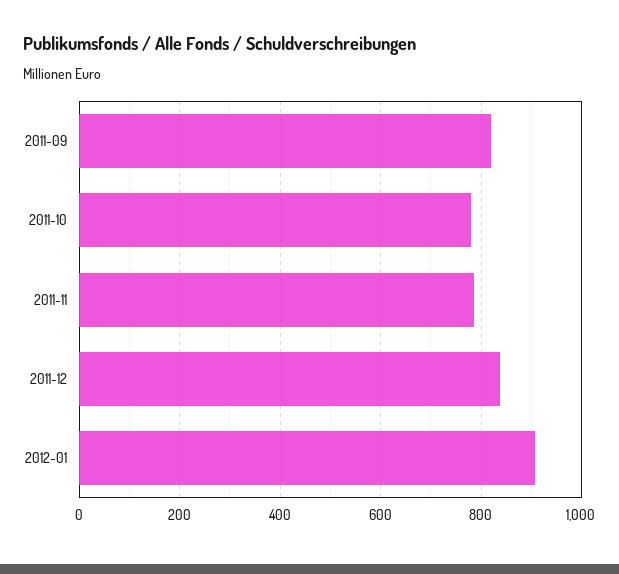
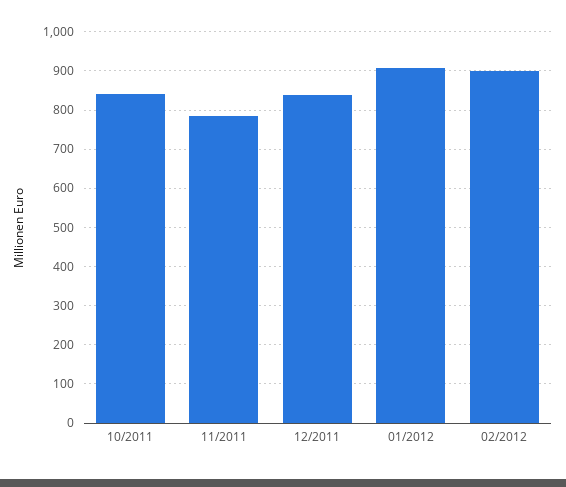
2011-09: 820 -> none
2011-10: 780 -> 840
02/2012: none -> 900

